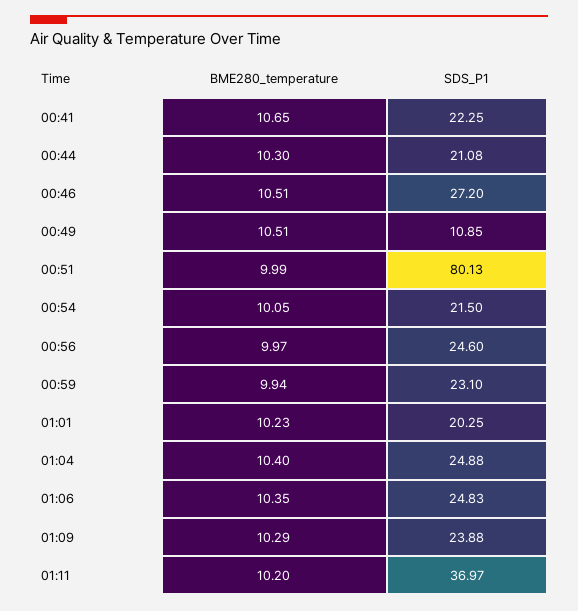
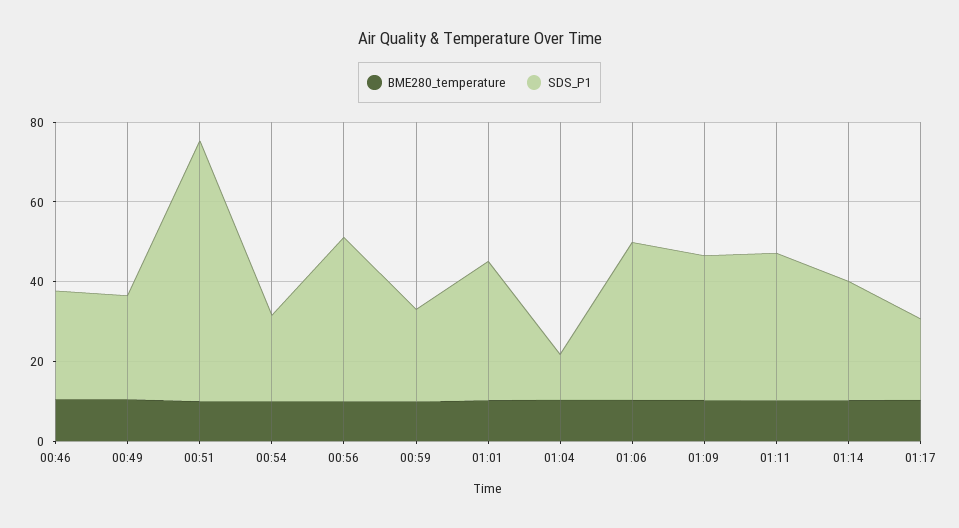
BME280_temperature, 00:41: 10.65 -> none
SDS_P1, 00:41: 22.25 -> none
BME280_temperature, 00:44: 10.3 -> none
SDS_P1, 00:44: 21.08 -> none
SDS_P1, 00:49: 10.85 -> 25
SDS_P1, 00:51: 80.13 -> 65
SDS_P1, 00:56: 24.6 -> 40
SDS_P1, 01:01: 20.25 -> 35
SDS_P1, 01:04: 24.88 -> 10
SDS_P1, 01:06: 24.83 -> 40
SDS_P1, 01:09: 23.88 -> 35
BME280_temperature, 01:14: none -> 10
SDS_P1, 01:14: none -> 30
BME280_temperature, 01:17: none -> 10
SDS_P1, 01:17: none -> 20

